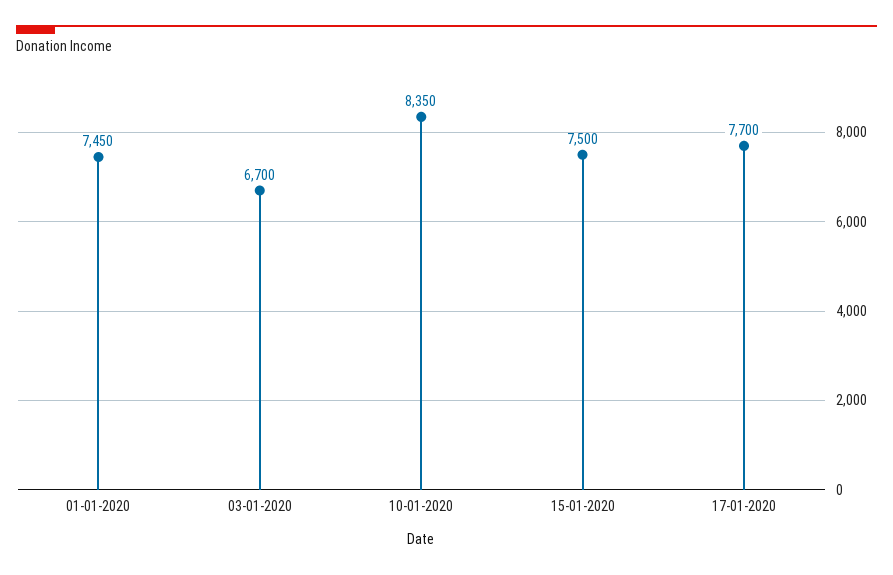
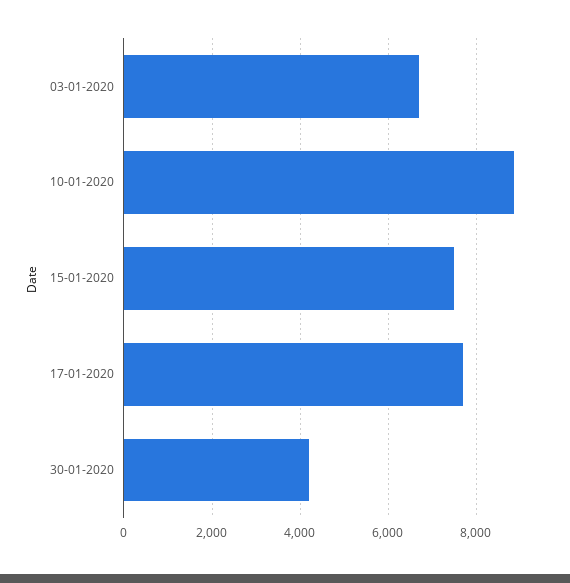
01-01-2020: 7450 -> none
10-01-2020: 8350 -> 8800
30-01-2020: none -> 4200

